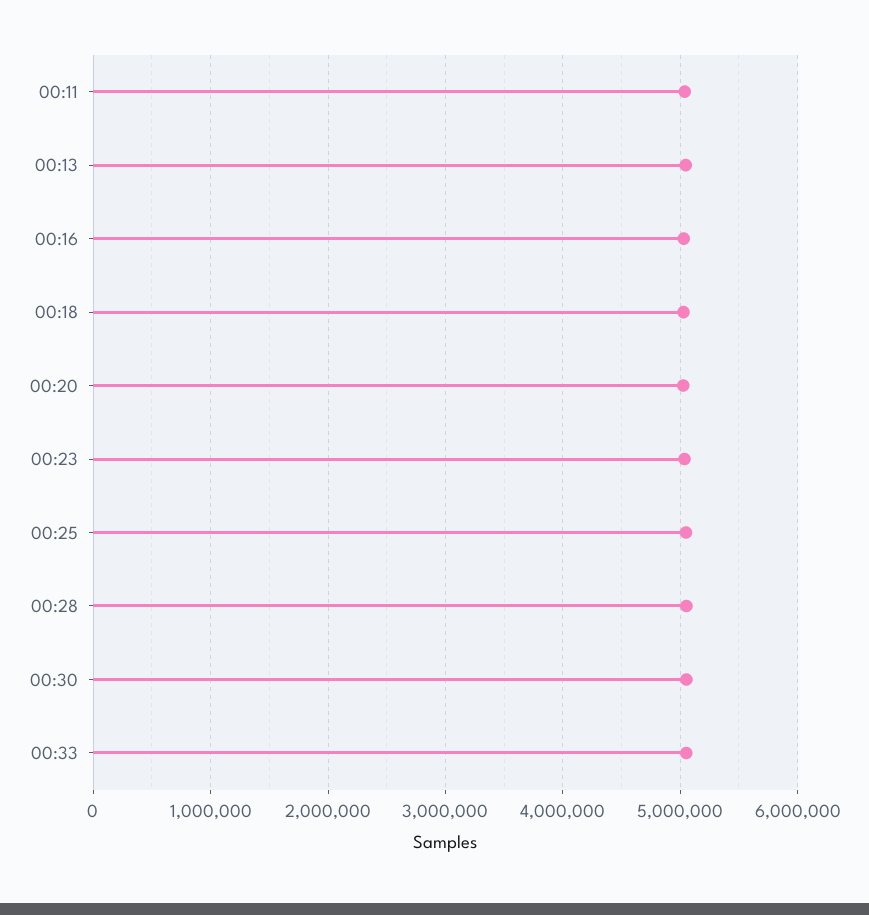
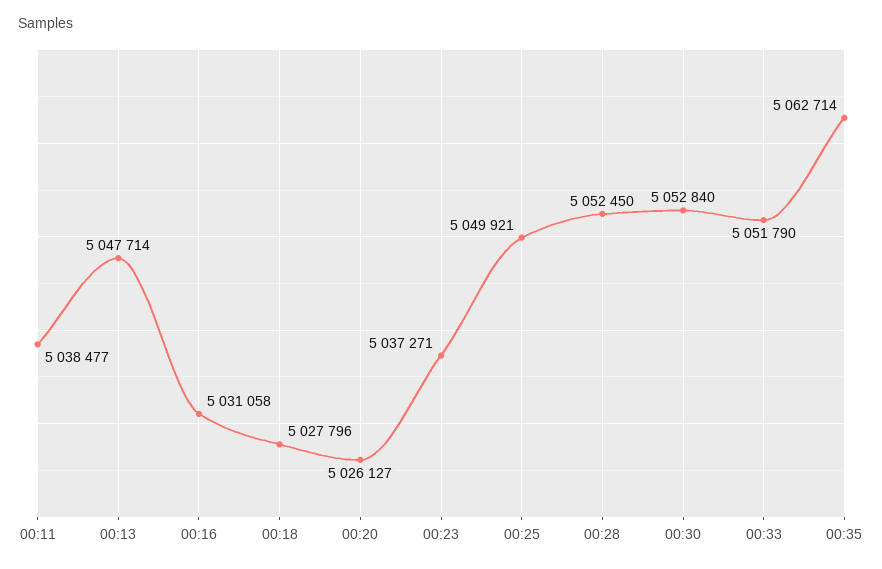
00:35: none -> 5062714

